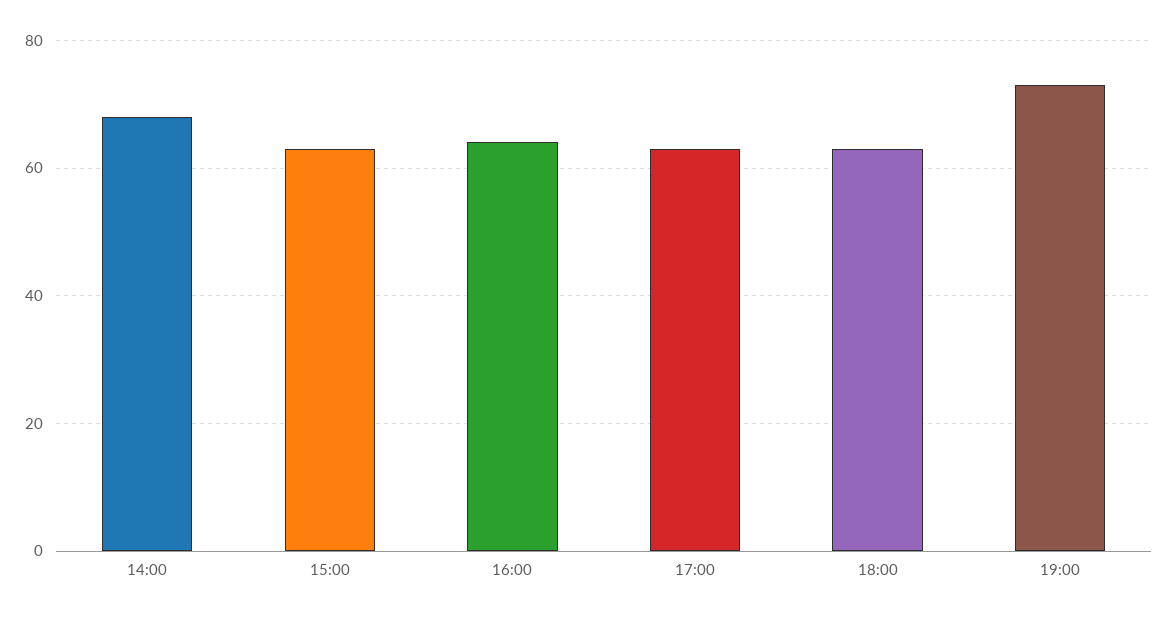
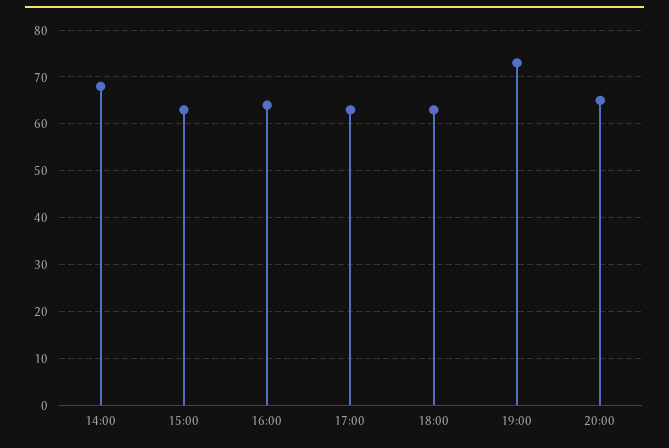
20:00: none -> 65

